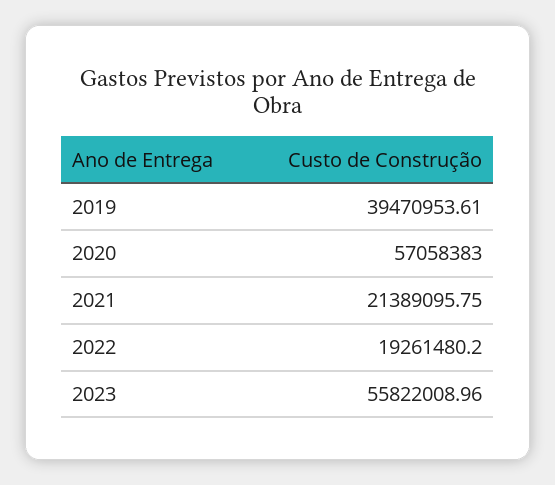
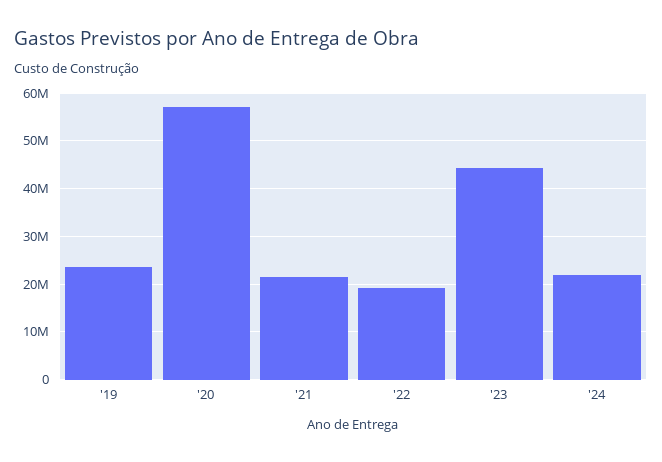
2019: 39470953.61 -> 24000000
2023: 55822008.96 -> 44000000
'24: none -> 22000000

